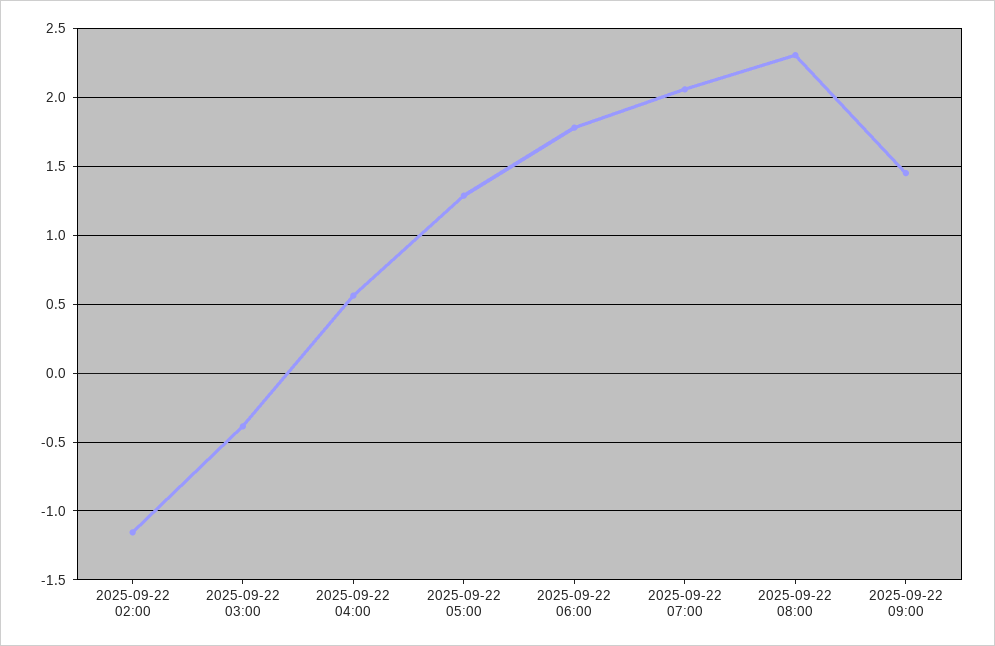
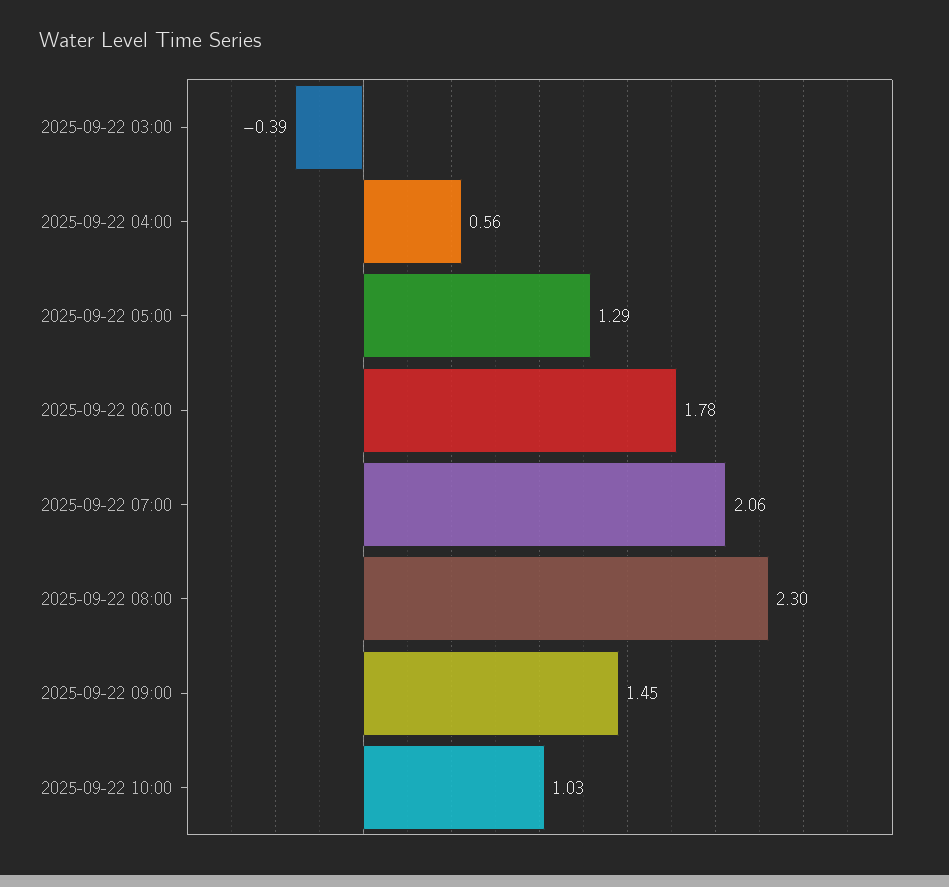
2025-09-22 02:00: -1.15 -> none
2025-09-22 10:00: none -> 1.03

